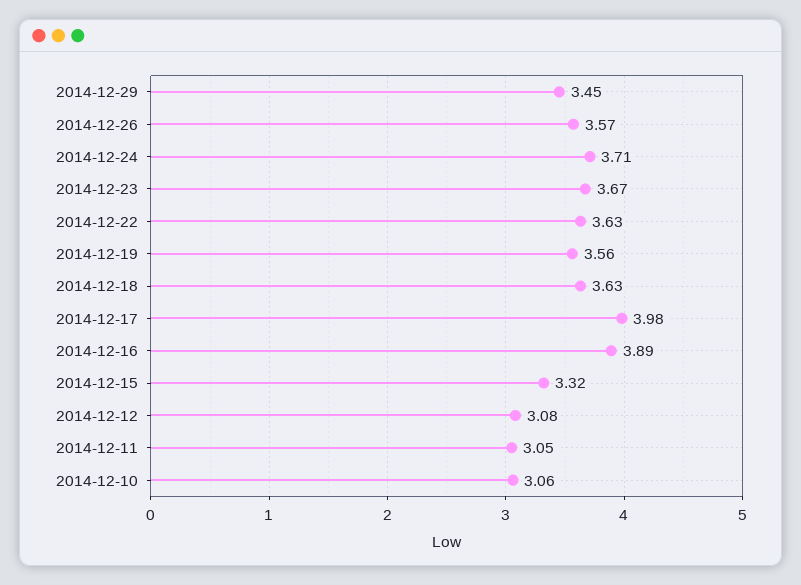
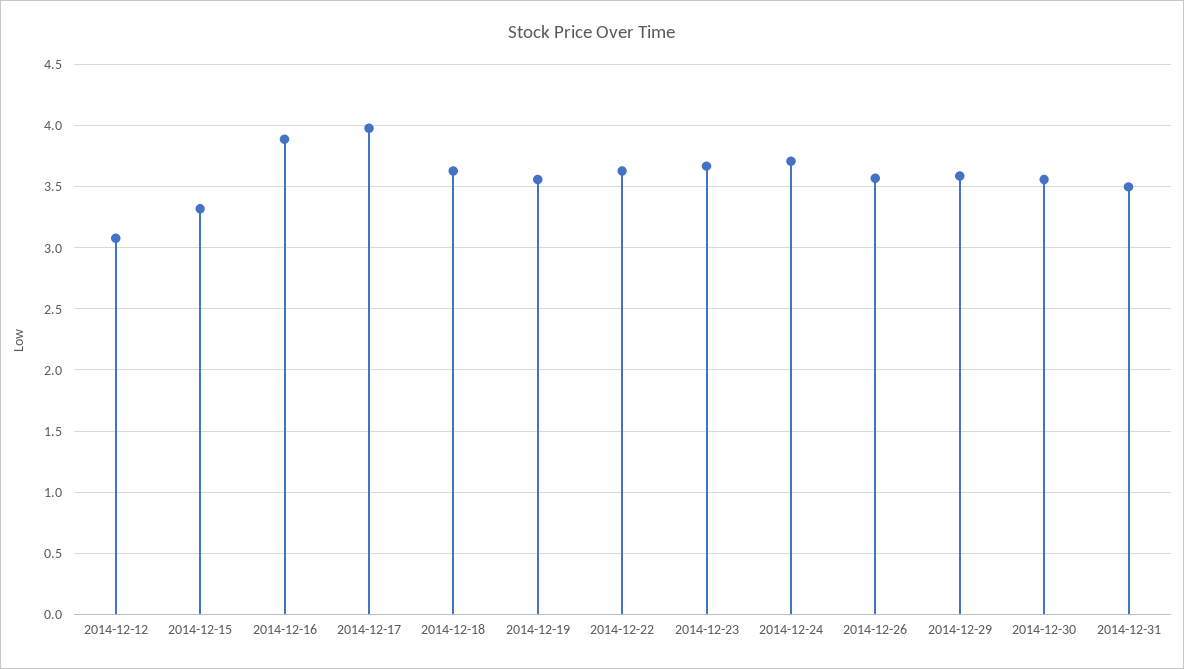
2014-12-29: 3.45 -> 3.6
2014-12-11: 3.05 -> none
2014-12-10: 3.06 -> none
2014-12-30: none -> 3.55
2014-12-31: none -> 3.5

